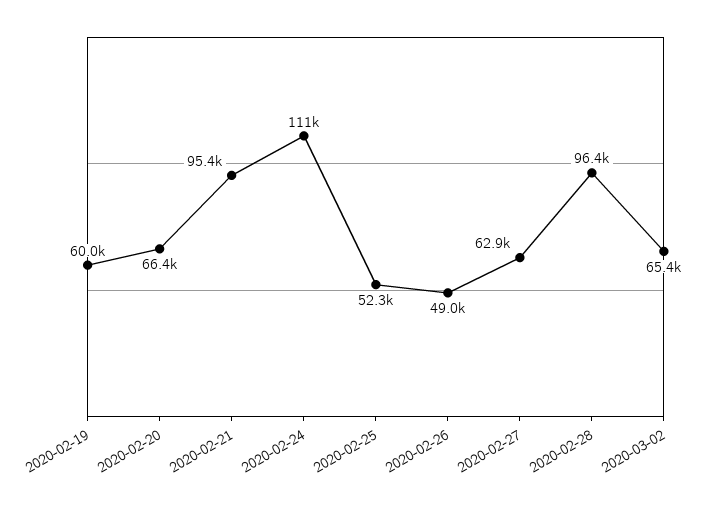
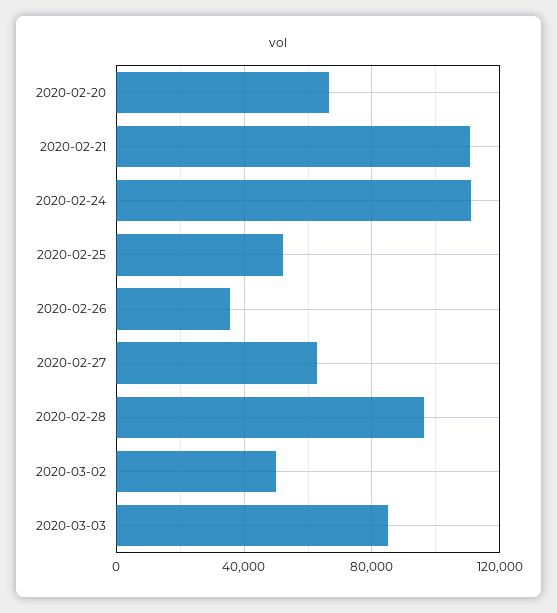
2020-02-19: 60000 -> none
2020-02-21: 95400 -> 110000
2020-02-26: 49000 -> 35000
2020-03-02: 65400 -> 50000
2020-03-03: none -> 85000

